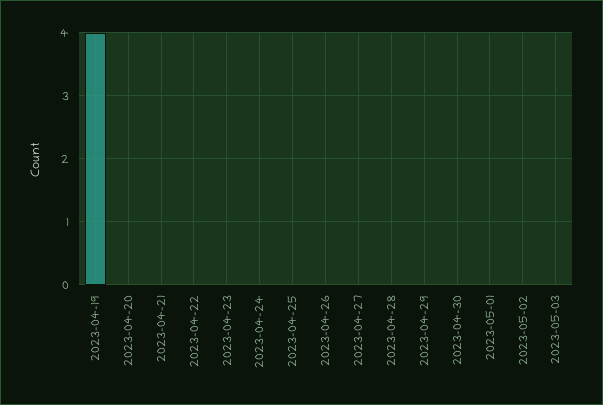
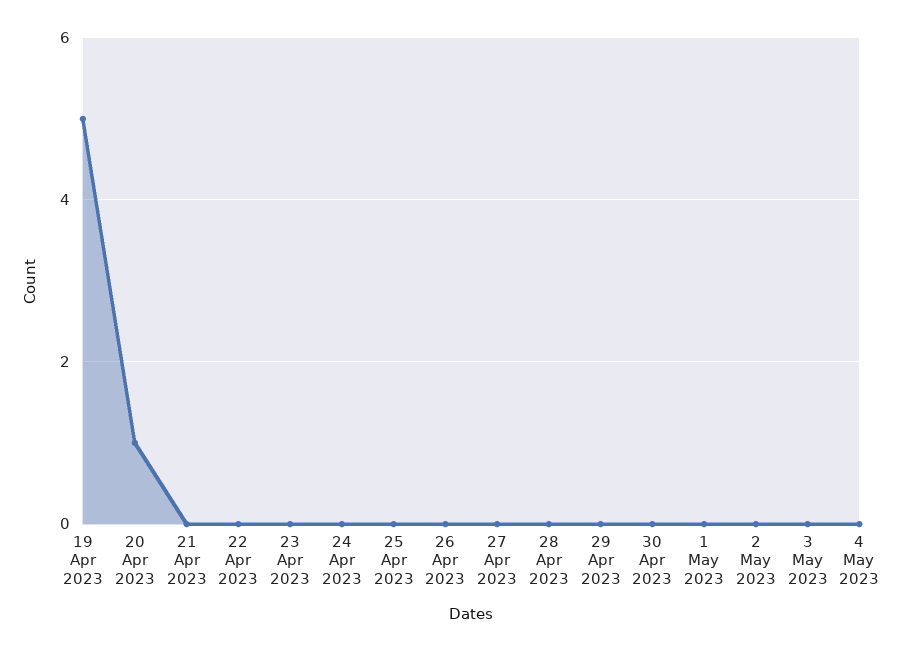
2023-04-19: 4 -> 5
2023-04-20: 0 -> 1
4 May 2023: none -> 0

